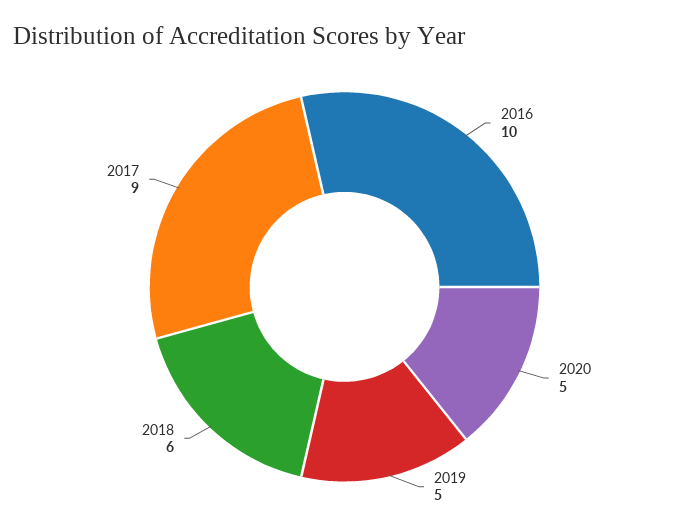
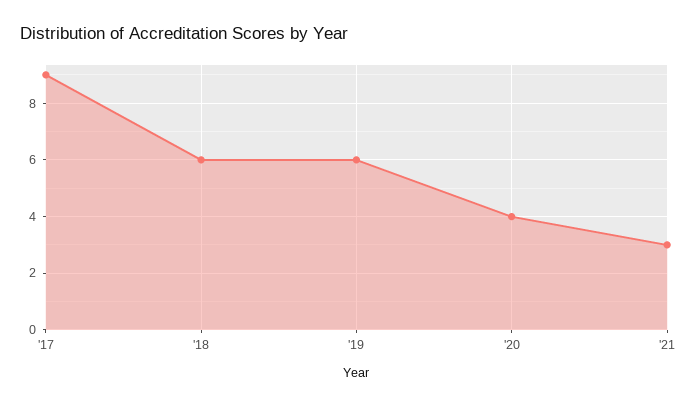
2016: 10 -> none
2020: 5 -> 4
2019: 5 -> 6
'21: none -> 3

